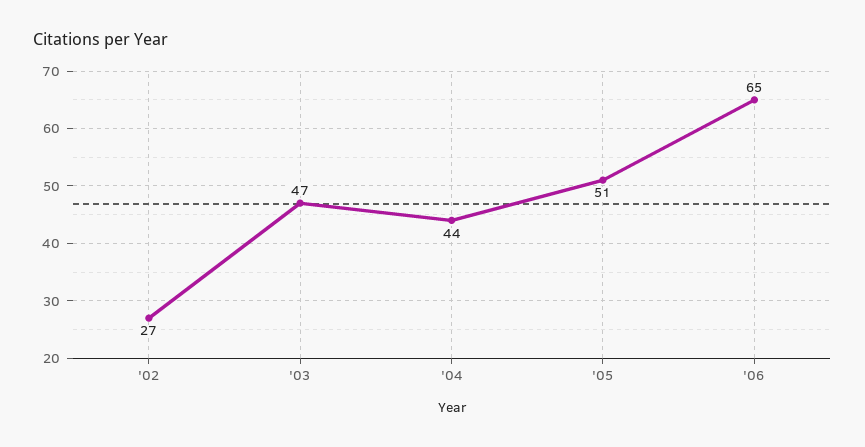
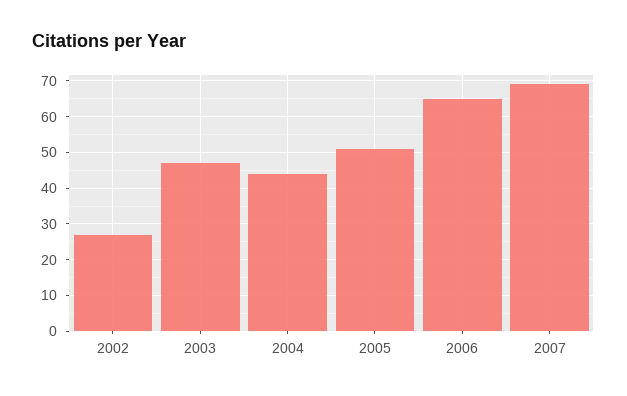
2007: none -> 70

